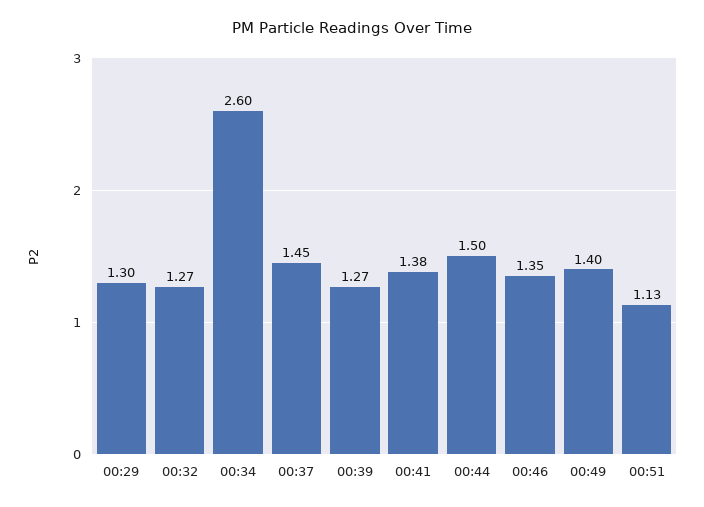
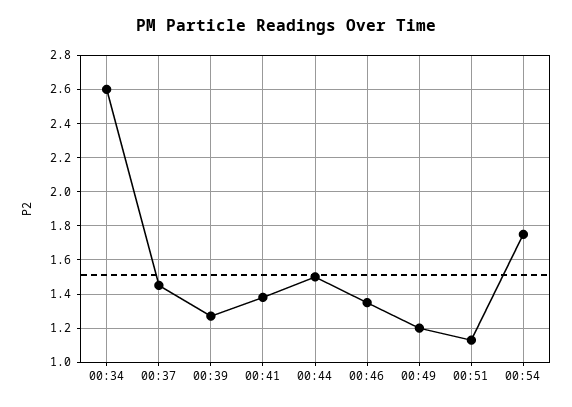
00:29: 1.3 -> none
00:32: 1.27 -> none
00:49: 1.4 -> 1.2
00:54: none -> 1.75

